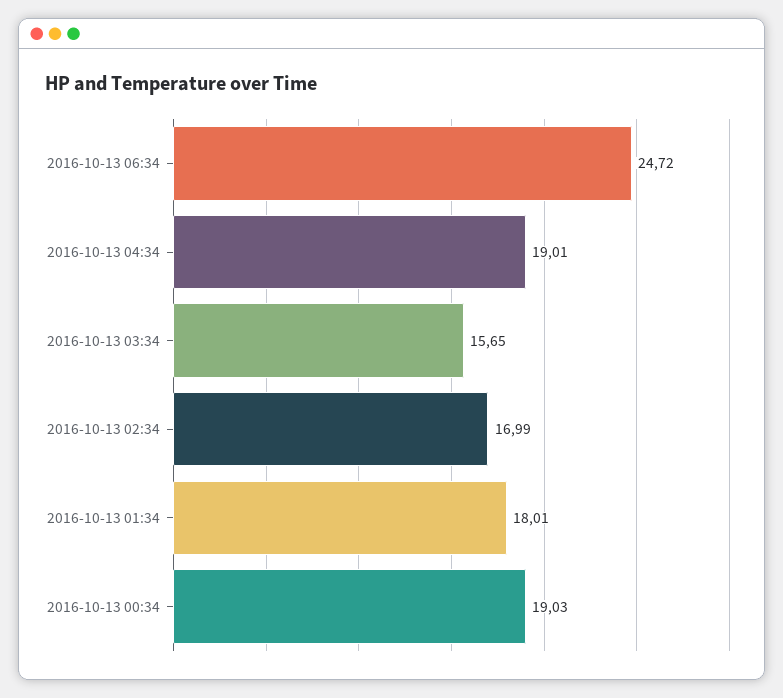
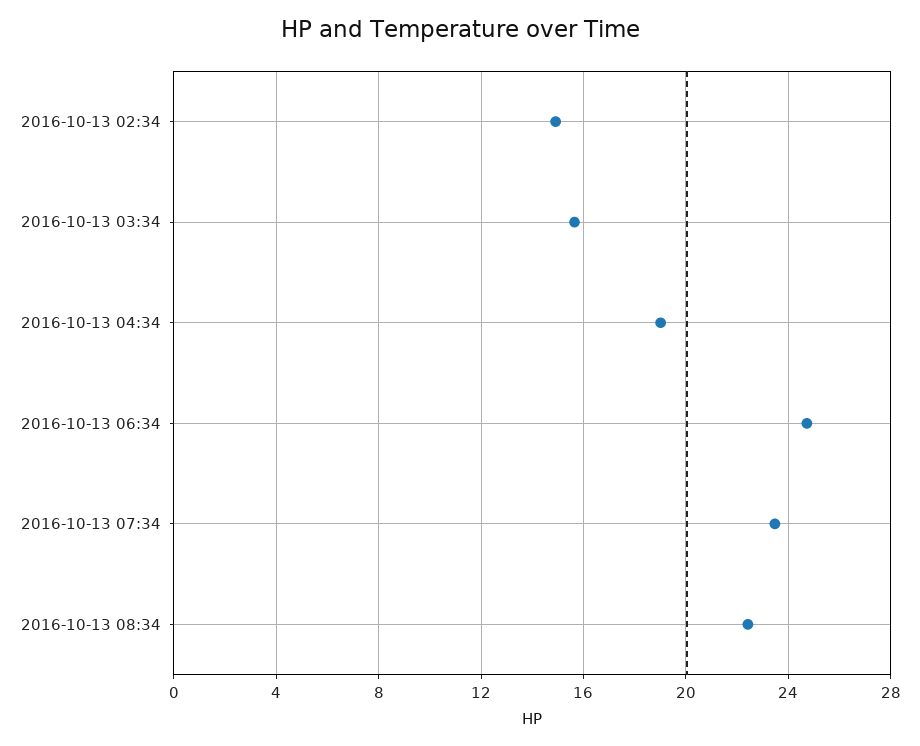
2016-10-13 02:34: 16.99 -> 15
2016-10-13 01:34: 18.01 -> none
2016-10-13 00:34: 19.03 -> none
2016-10-13 07:34: none -> 23.5
2016-10-13 08:34: none -> 22.5

